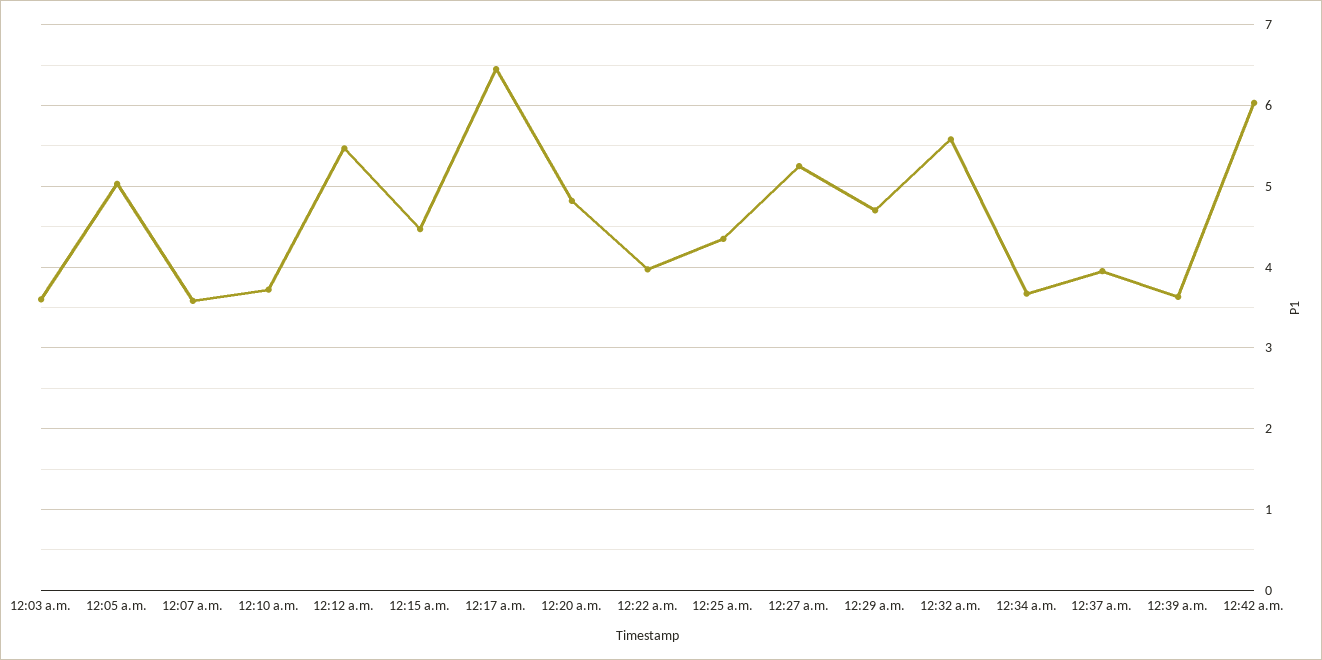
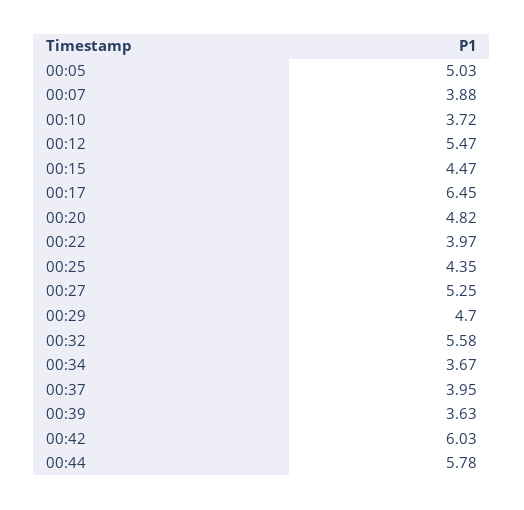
12:03 a.m.: 3.6 -> none
12:07 a.m.: 3.6 -> 3.88
00:44: none -> 5.78

